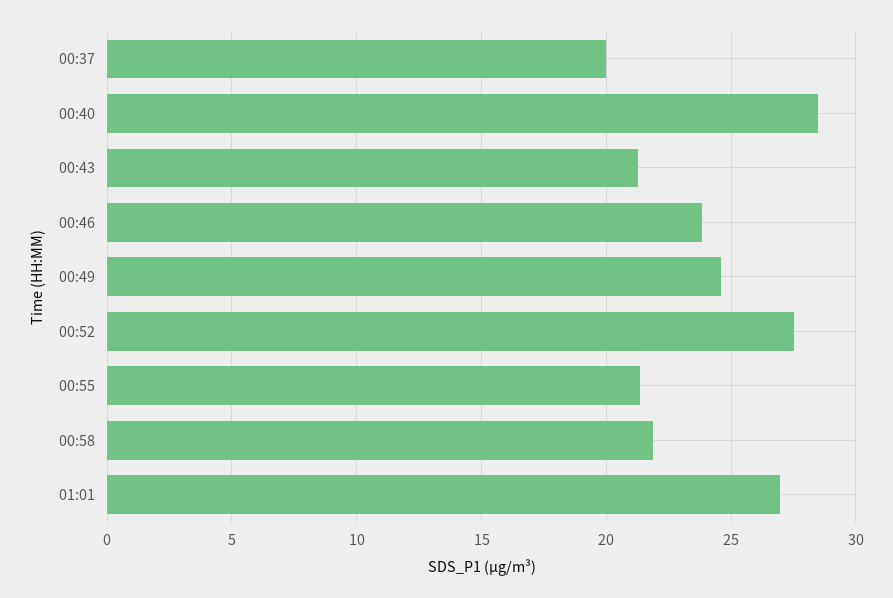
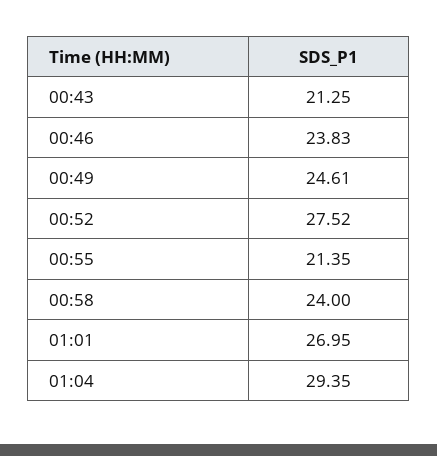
00:37: 20 -> none
00:40: 28.5 -> none
00:58: 22 -> 24
01:04: none -> 29.35

